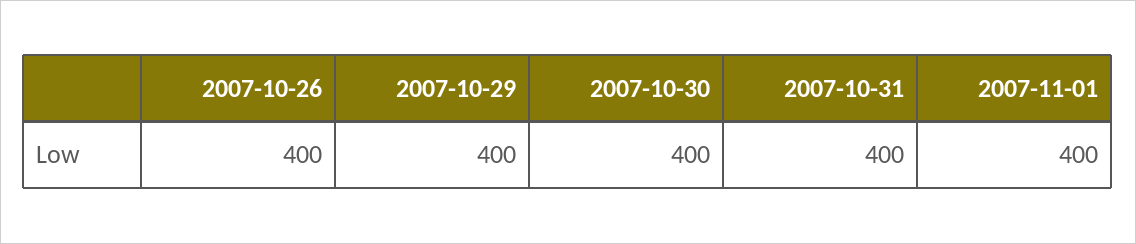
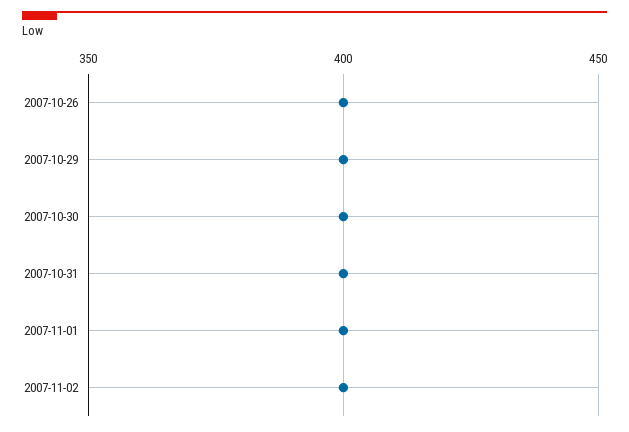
2007-11-02: none -> 400

